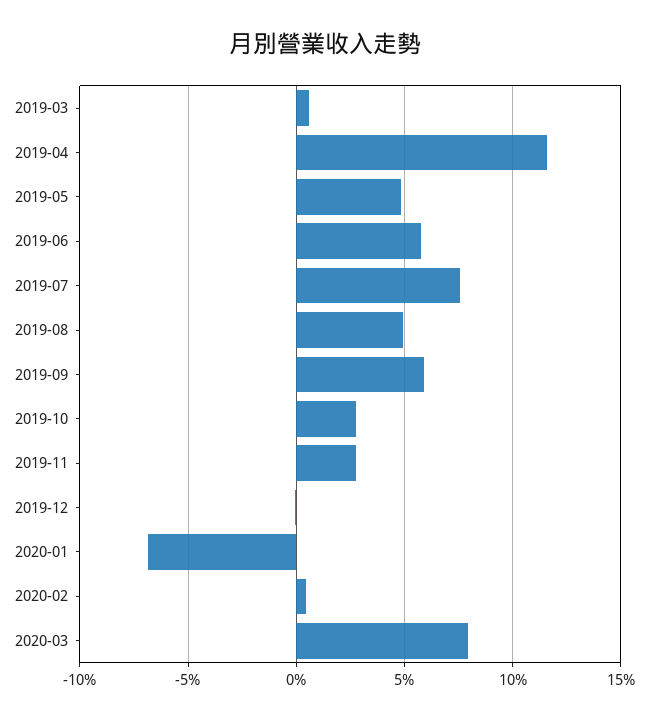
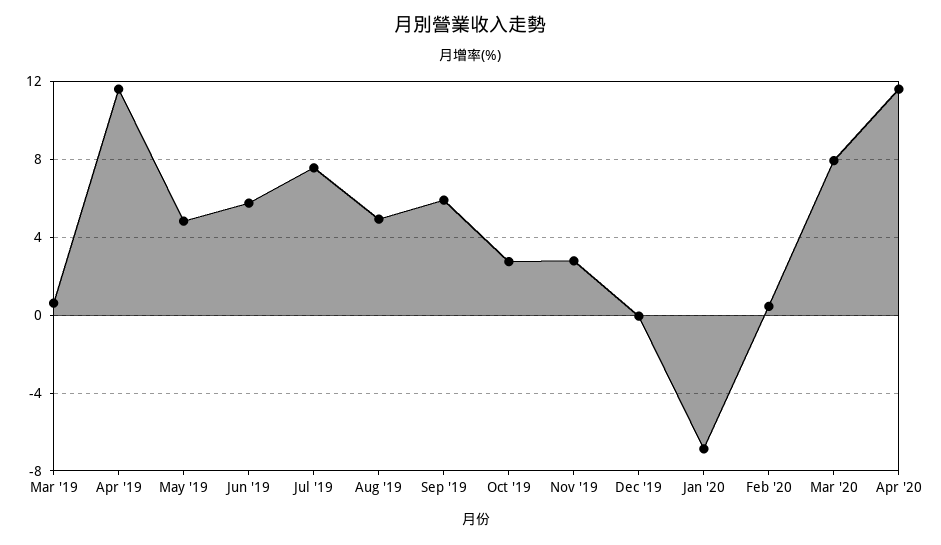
Apr '20: none -> 11.5

